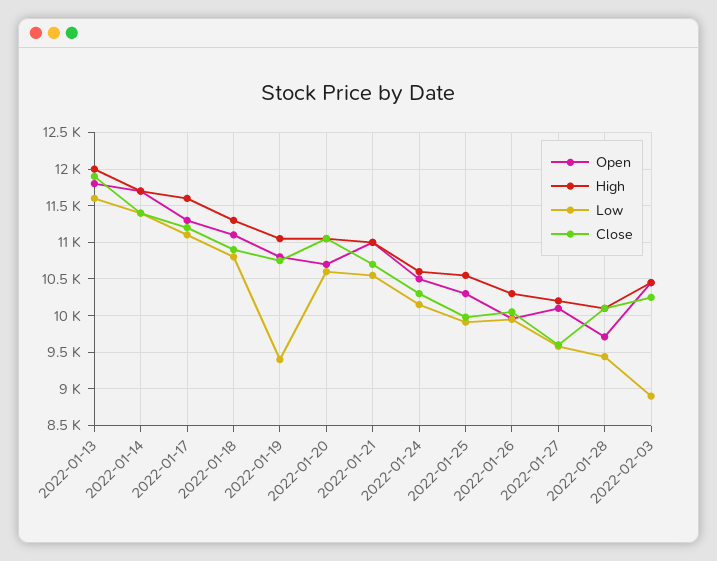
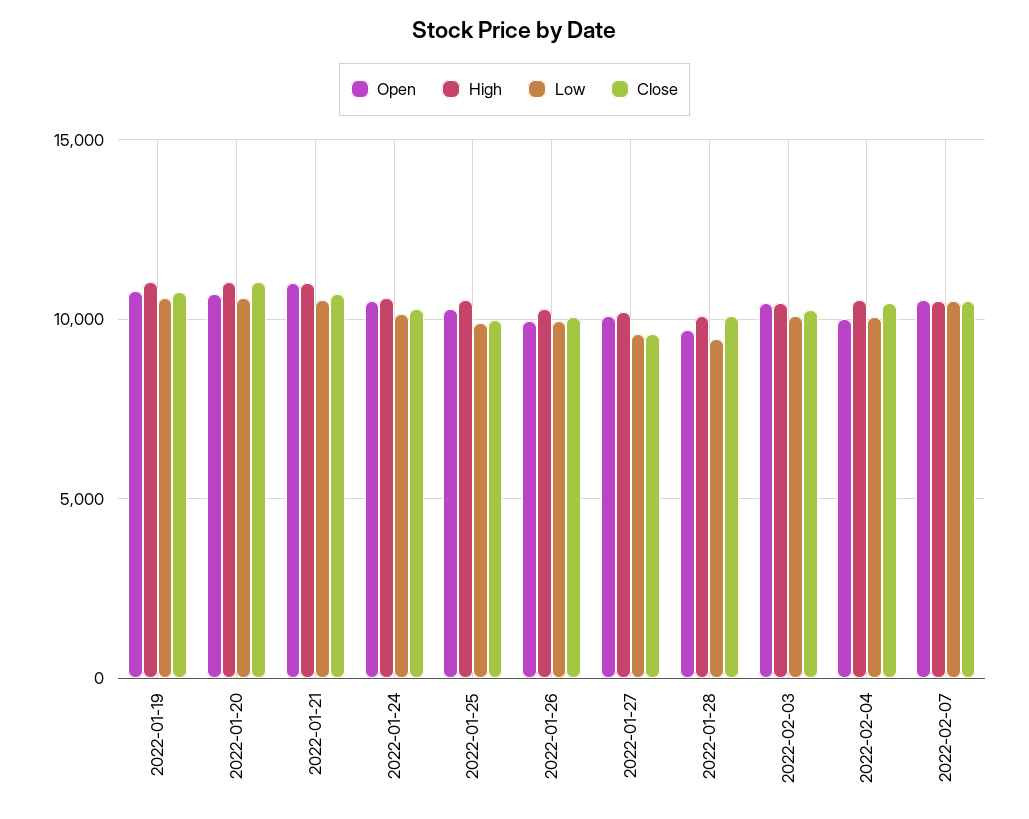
Open, 2022-01-13: 11800 -> none
High, 2022-01-13: 12000 -> none
Low, 2022-01-13: 11600 -> none
Close, 2022-01-13: 11900 -> none
Open, 2022-01-14: 11700 -> none
High, 2022-01-14: 11700 -> none
Low, 2022-01-14: 11400 -> none
Close, 2022-01-14: 11400 -> none
Open, 2022-01-17: 11300 -> none
High, 2022-01-17: 11600 -> none
Low, 2022-01-17: 11100 -> none
Close, 2022-01-17: 11200 -> none
Open, 2022-01-18: 11100 -> none
High, 2022-01-18: 11300 -> none
Low, 2022-01-18: 10800 -> none
Close, 2022-01-18: 10900 -> none
Low, 2022-01-19: 9400 -> 10500
Low, 2022-02-03: 8900 -> 10000
Open, 2022-02-04: none -> 10000
High, 2022-02-04: none -> 10500
Low, 2022-02-04: none -> 10000
Close, 2022-02-04: none -> 10500
Open, 2022-02-07: none -> 10500
High, 2022-02-07: none -> 10500
Low, 2022-02-07: none -> 10500
Close, 2022-02-07: none -> 10500

